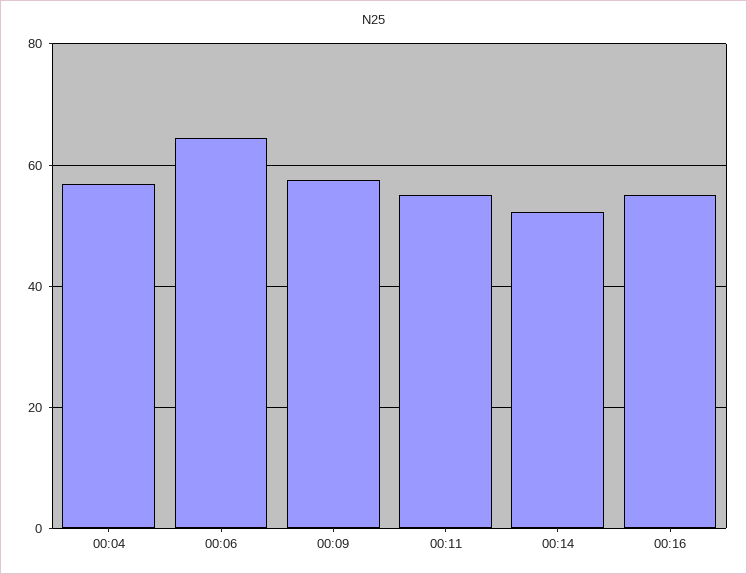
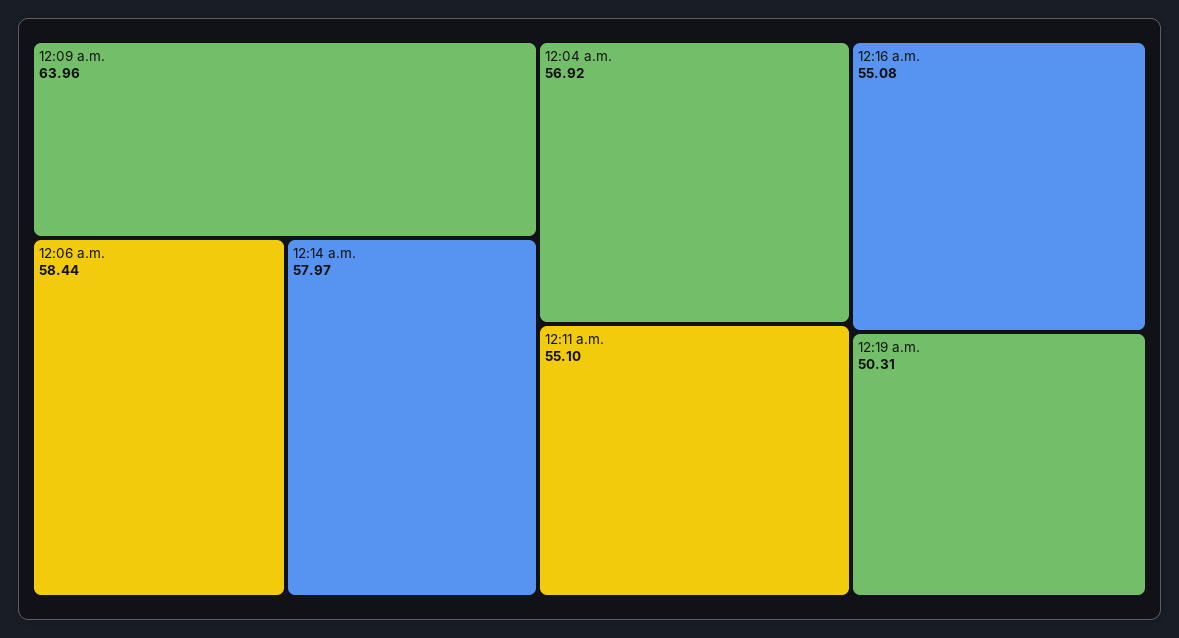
00:06: 64 -> 58.44
00:09: 58 -> 63.96
00:14: 52 -> 57.97
12:19 a.m.: none -> 50.31

